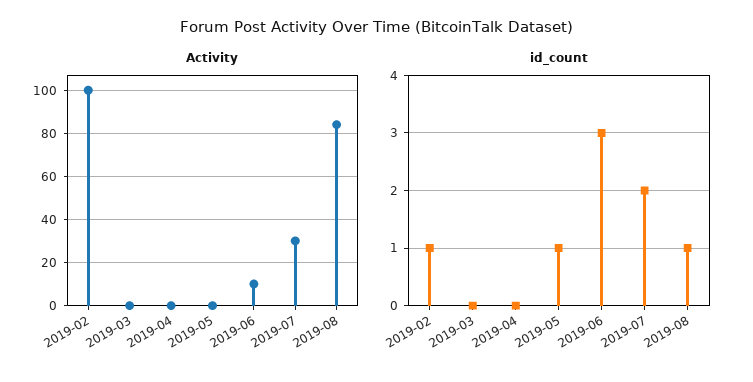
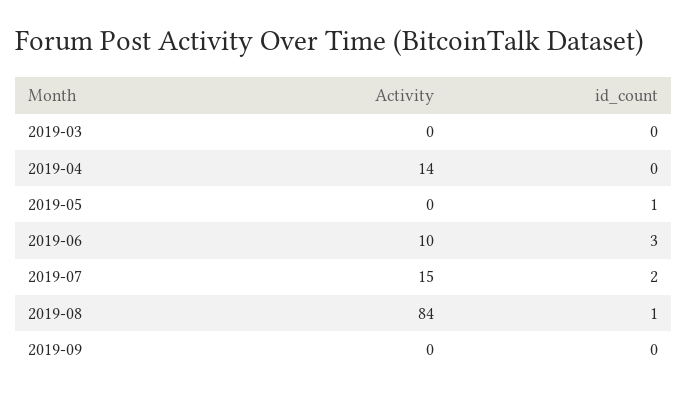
Activity, 2019-02: 100 -> none
Activity, 2019-04: 0 -> 14
Activity, 2019-07: 30 -> 15
id_count, 2019-02: 1 -> none
Activity, 2019-09: none -> 0
id_count, 2019-09: none -> 0

